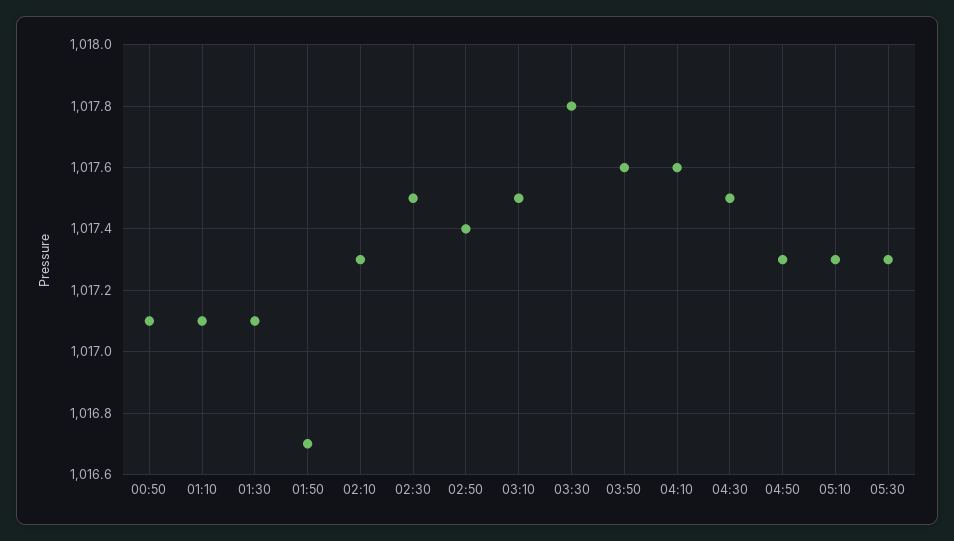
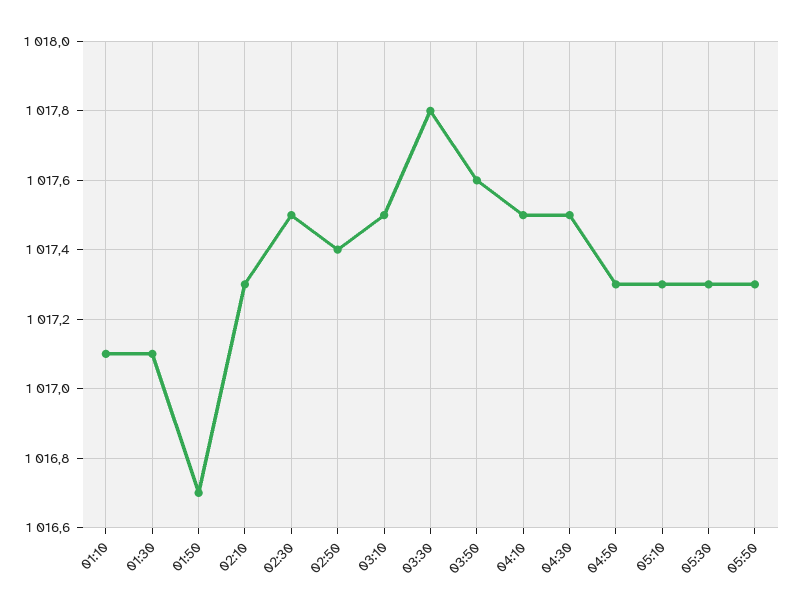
00:50: 1017.1 -> none
04:10: 1017.6 -> 1017.5
05:50: none -> 1017.3

